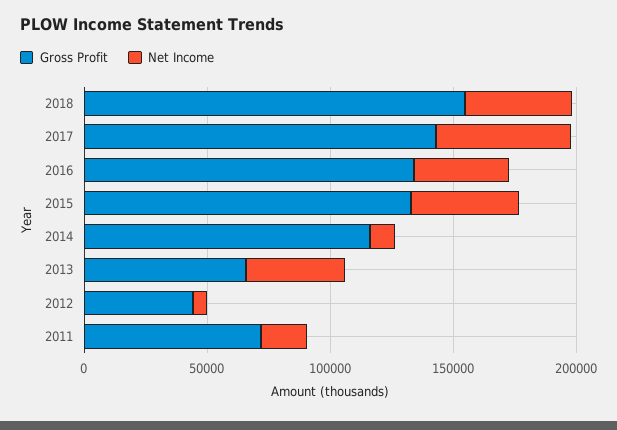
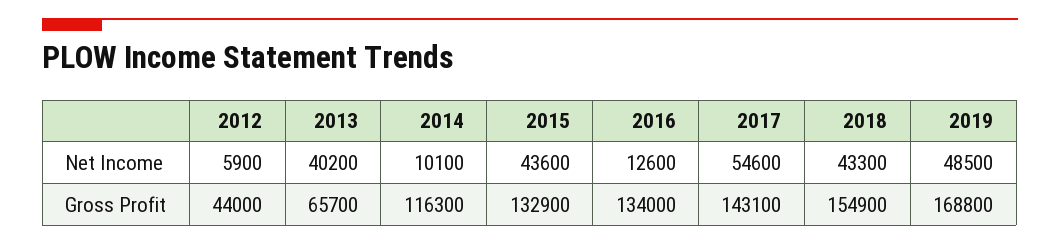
Net Income, 2016: 40000 -> 12600
Gross Profit, 2011: 70000 -> none
Net Income, 2011: 20000 -> none
Net Income, 2019: none -> 48500
Gross Profit, 2019: none -> 168800

